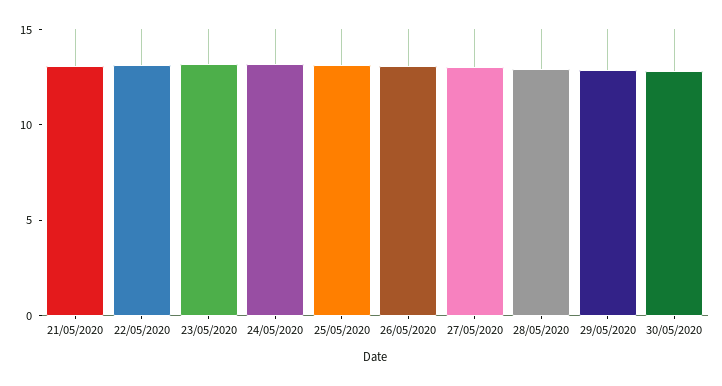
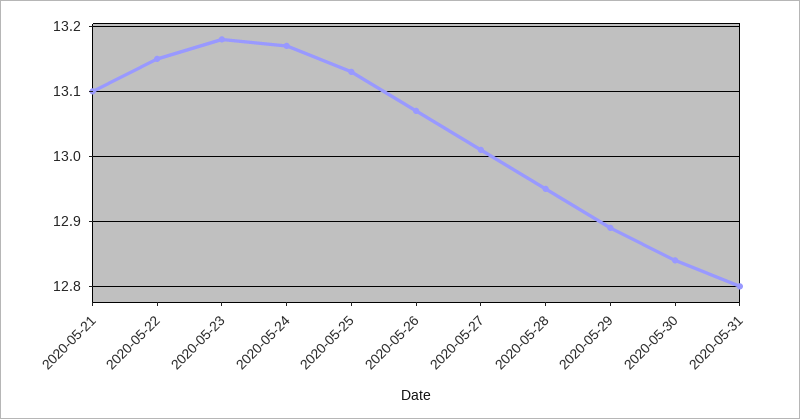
2020-05-31: none -> 12.8

